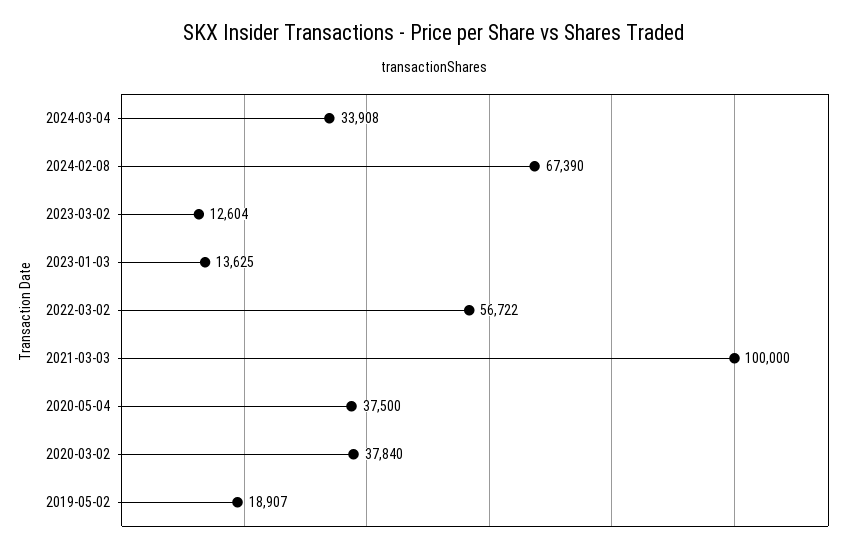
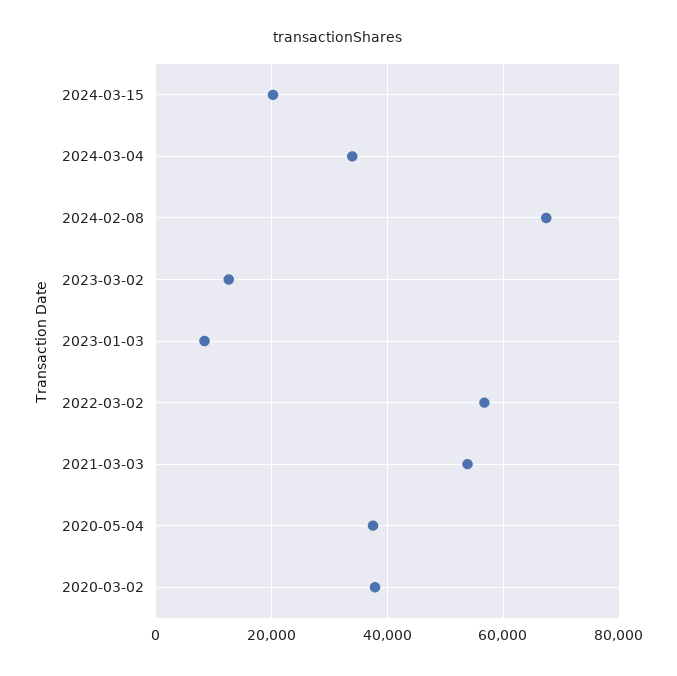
2023-01-03: 13625 -> 8000
2021-03-03: 100000 -> 54000
2019-05-02: 18907 -> none
2024-03-15: none -> 20000

